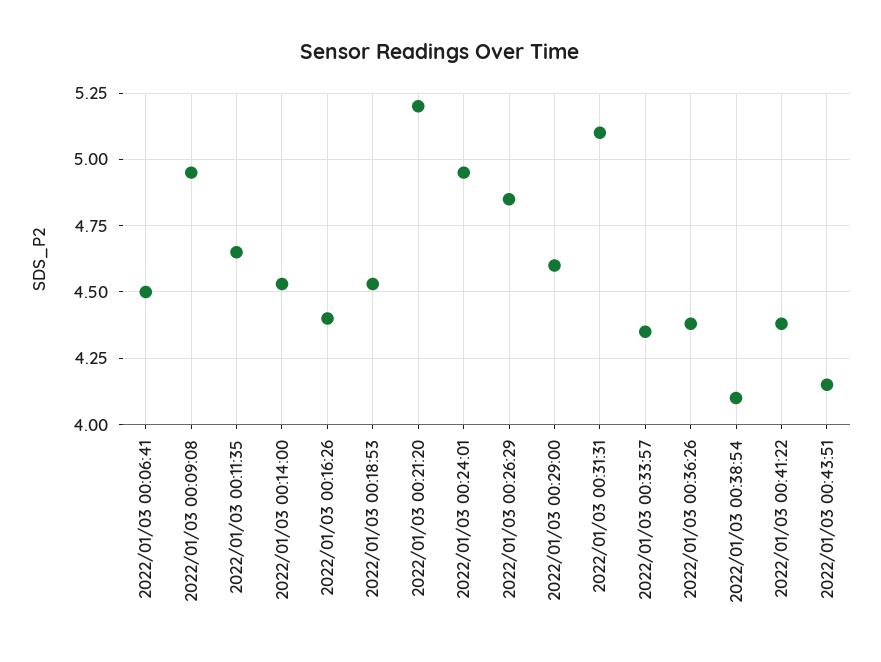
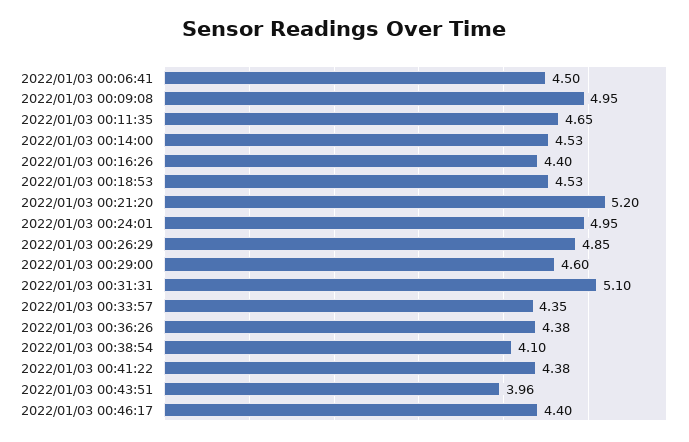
2022/01/03 00:43:51: 4.15 -> 3.96
2022/01/03 00:46:17: none -> 4.4

